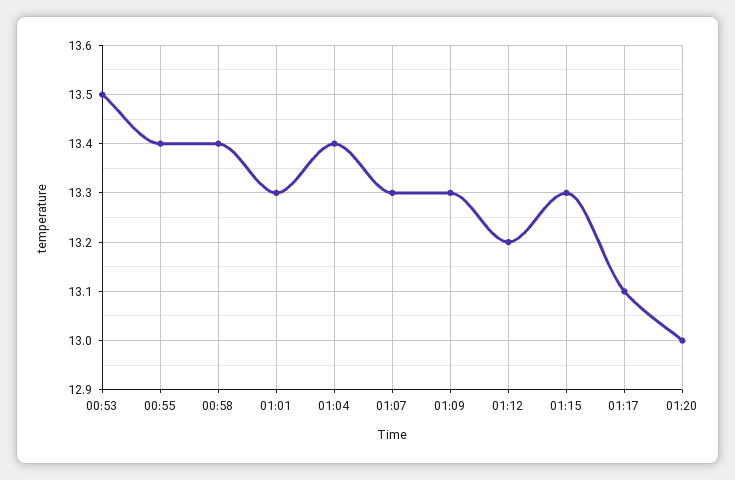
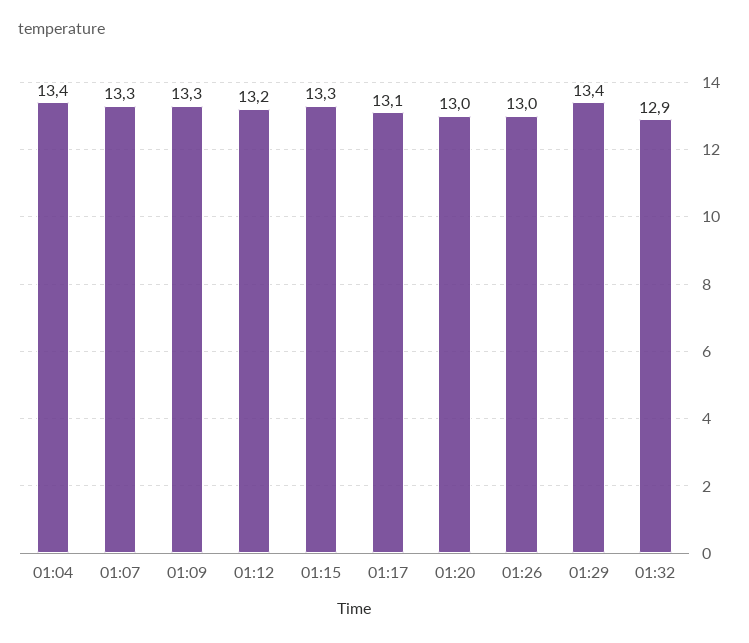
00:53: 13.5 -> none
00:55: 13.4 -> none
00:58: 13.4 -> none
01:01: 13.3 -> none
01:26: none -> 13
01:29: none -> 13.4
01:32: none -> 12.9

